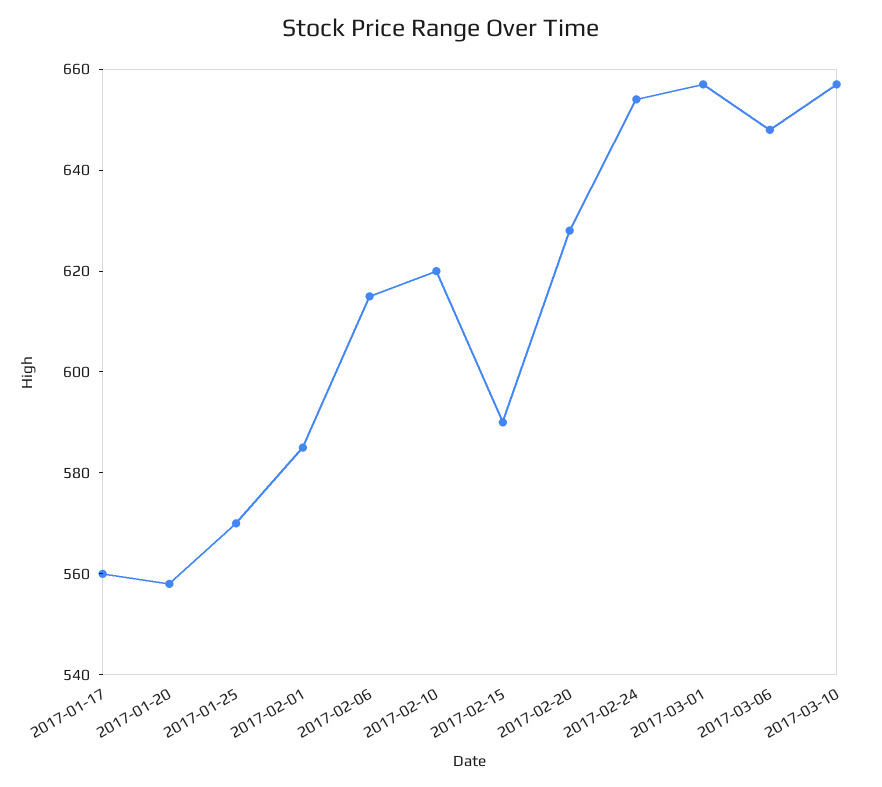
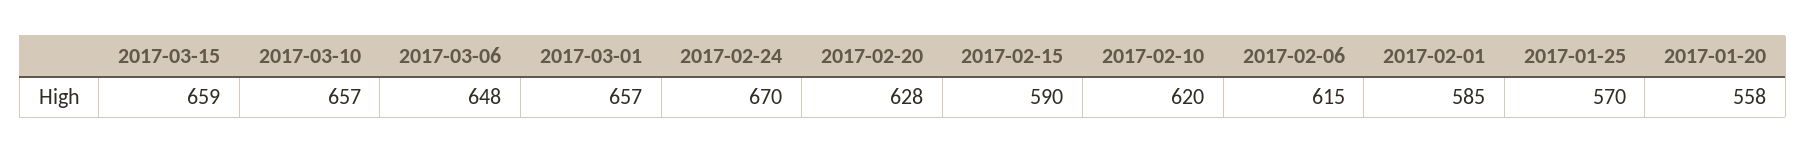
2017-01-17: 560 -> none
2017-02-24: 655 -> 670
2017-03-15: none -> 659

